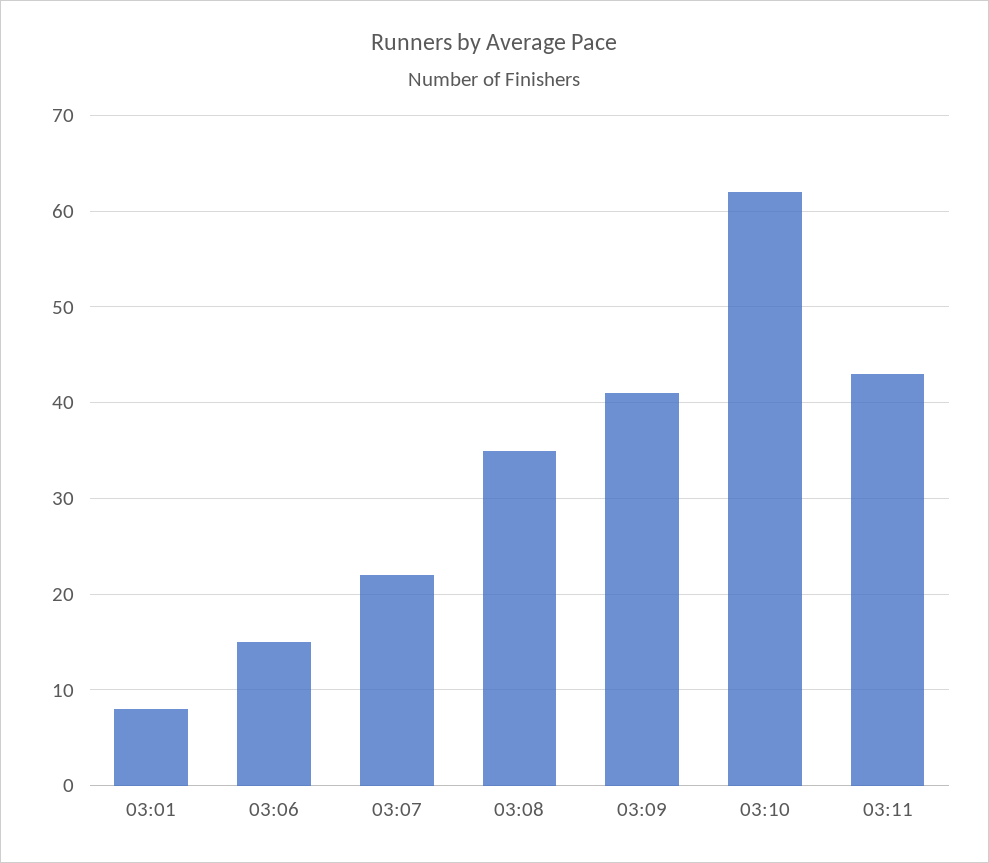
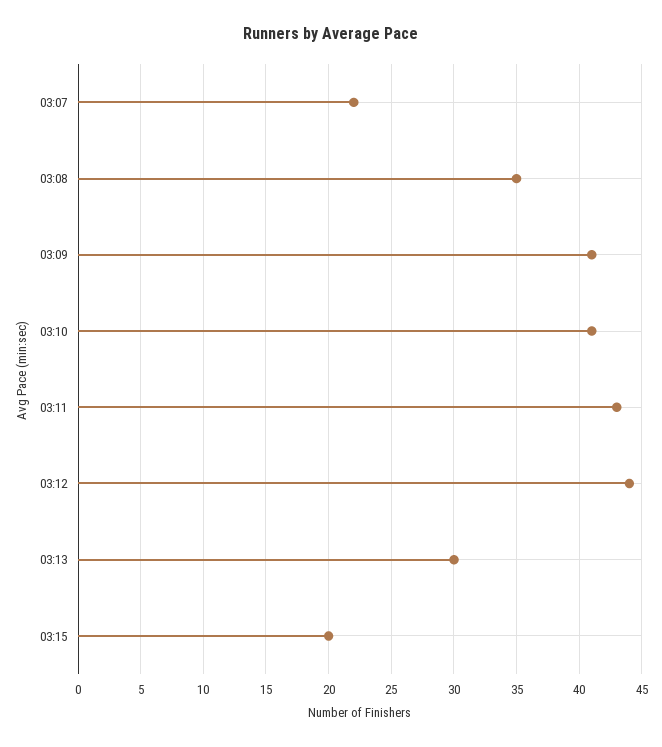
03:01: 8 -> none
03:06: 15 -> none
03:10: 62 -> 41
03:12: none -> 44
03:13: none -> 30
03:15: none -> 20

